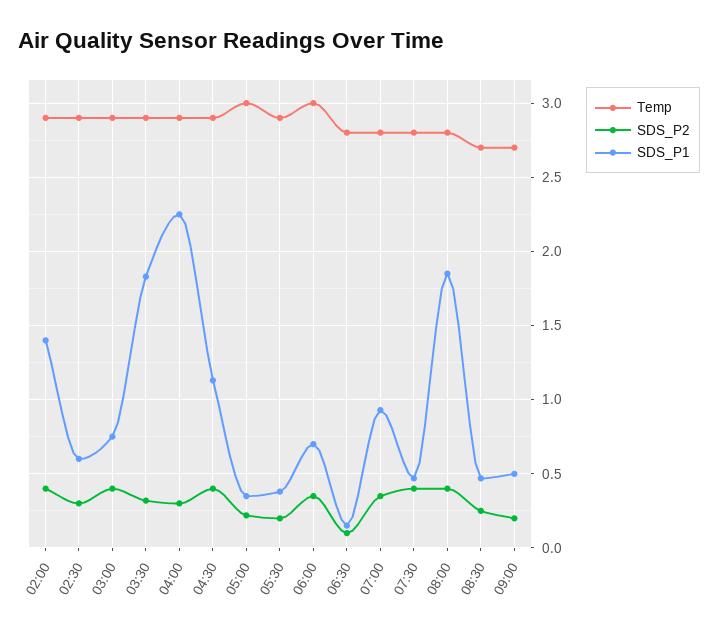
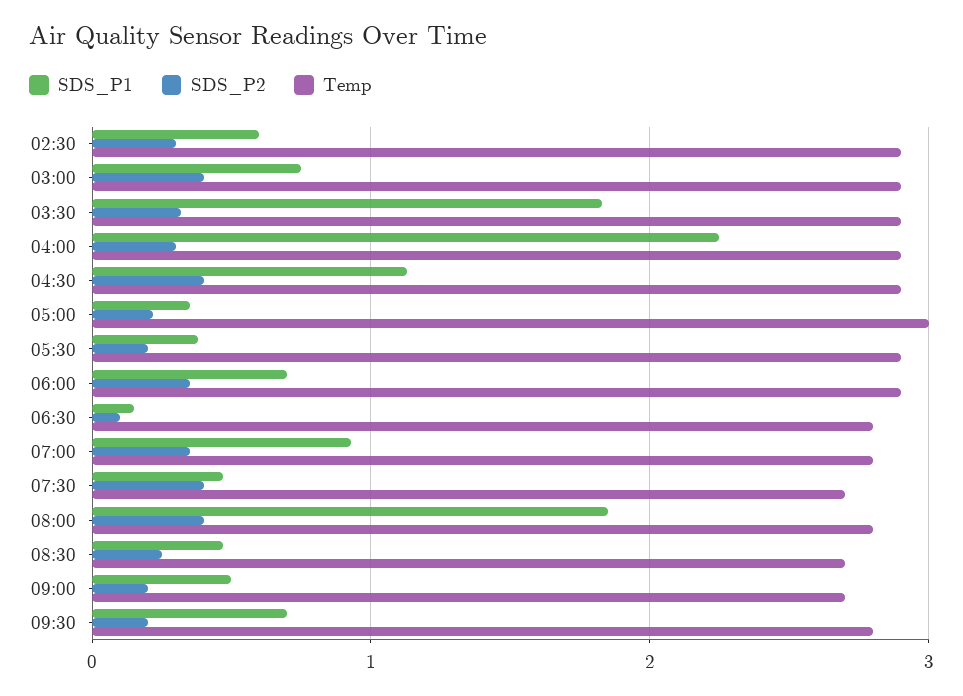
Temp, 02:00: 2.9 -> none
SDS_P2, 02:00: 0.4 -> none
SDS_P1, 02:00: 1.4 -> none
Temp, 06:00: 3 -> 2.9
Temp, 07:30: 2.8 -> 2.7
SDS_P1, 09:30: none -> 0.7
SDS_P2, 09:30: none -> 0.2
Temp, 09:30: none -> 2.8

